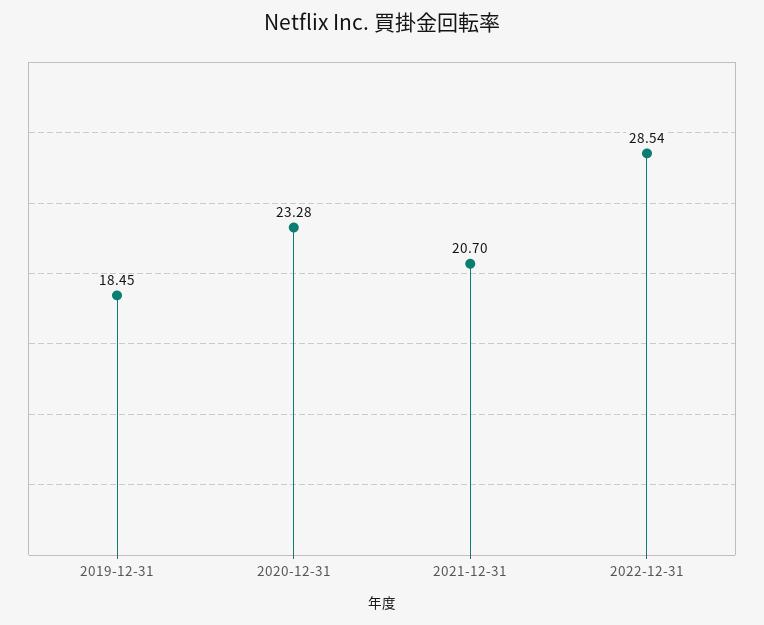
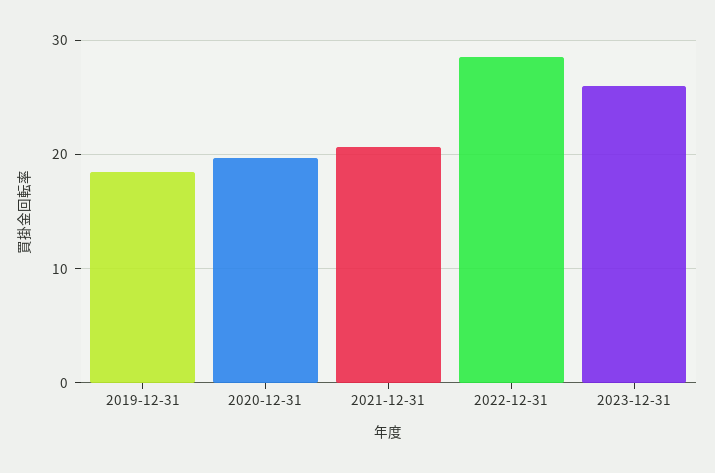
2020-12-31: 23.28 -> 20
2023-12-31: none -> 26

